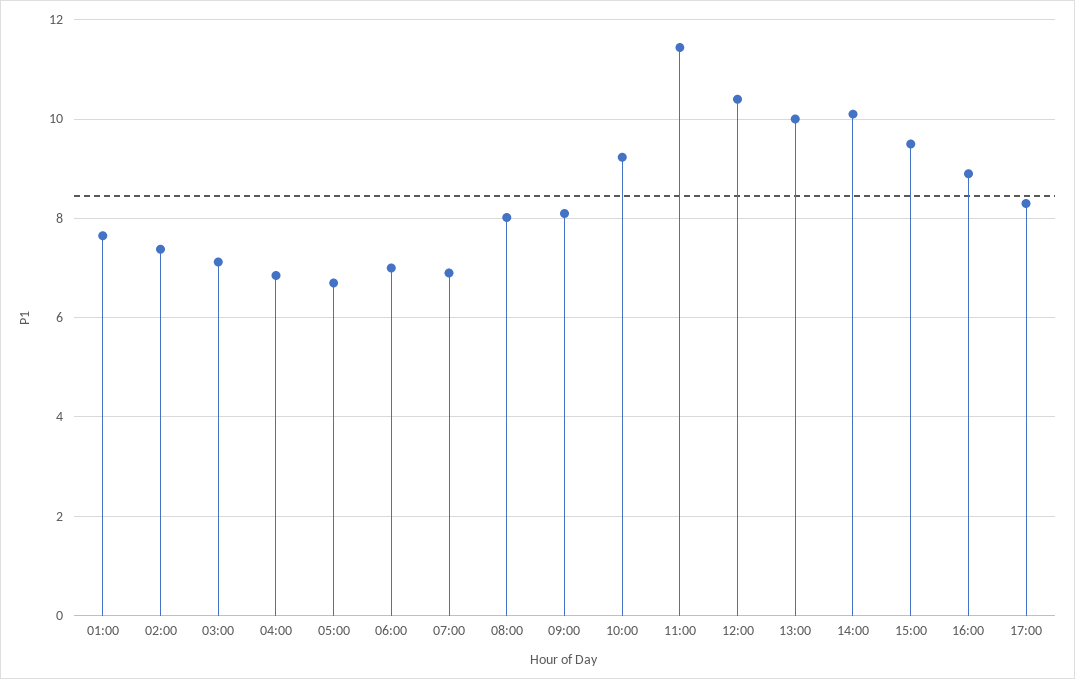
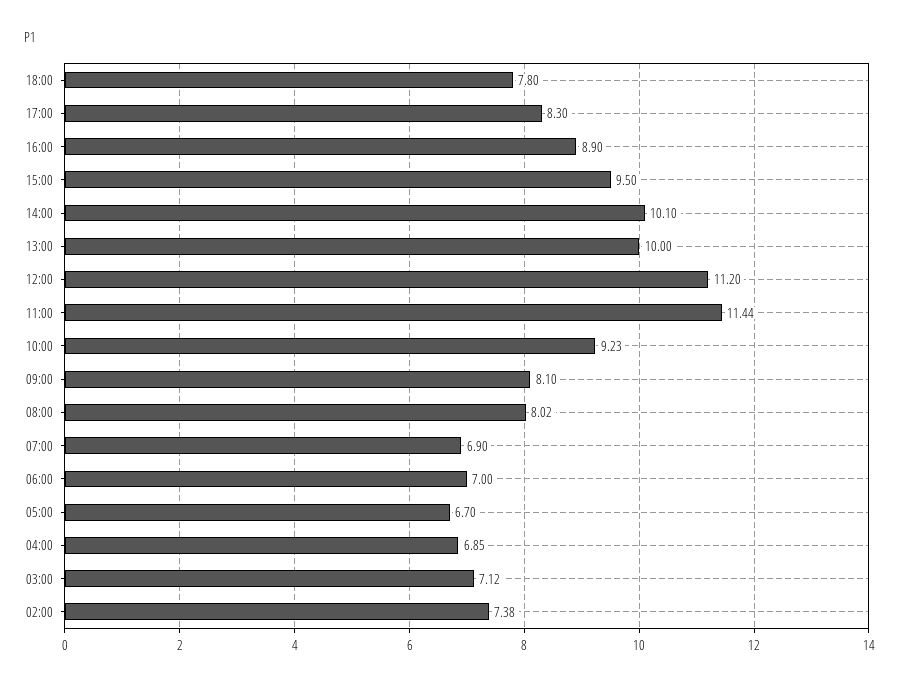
01:00: 7.6 -> none
12:00: 10.4 -> 11.2
18:00: none -> 7.8

